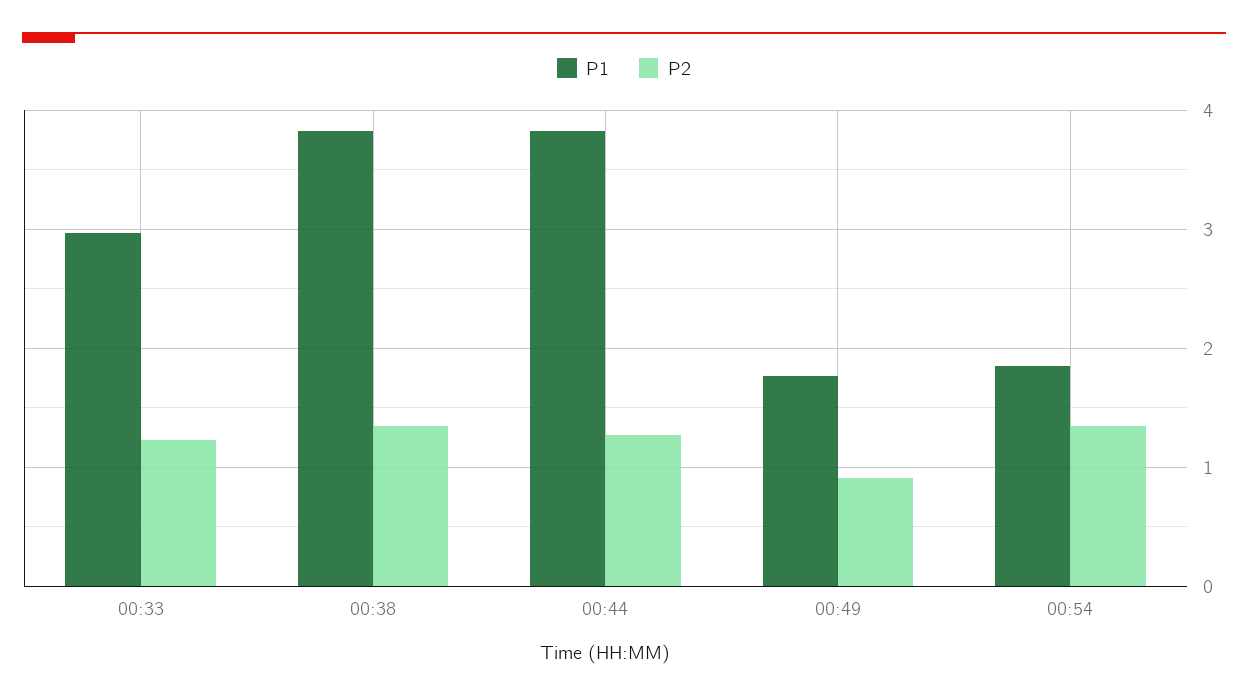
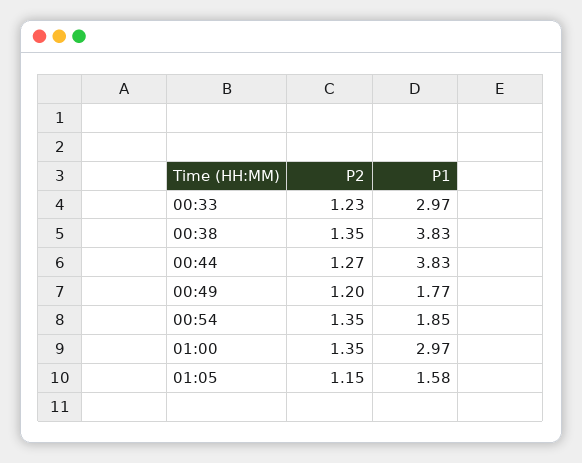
P2, 00:49: 0.9 -> 1.2
P2, 01:00: none -> 1.35
P1, 01:00: none -> 2.97
P2, 01:05: none -> 1.15
P1, 01:05: none -> 1.58

